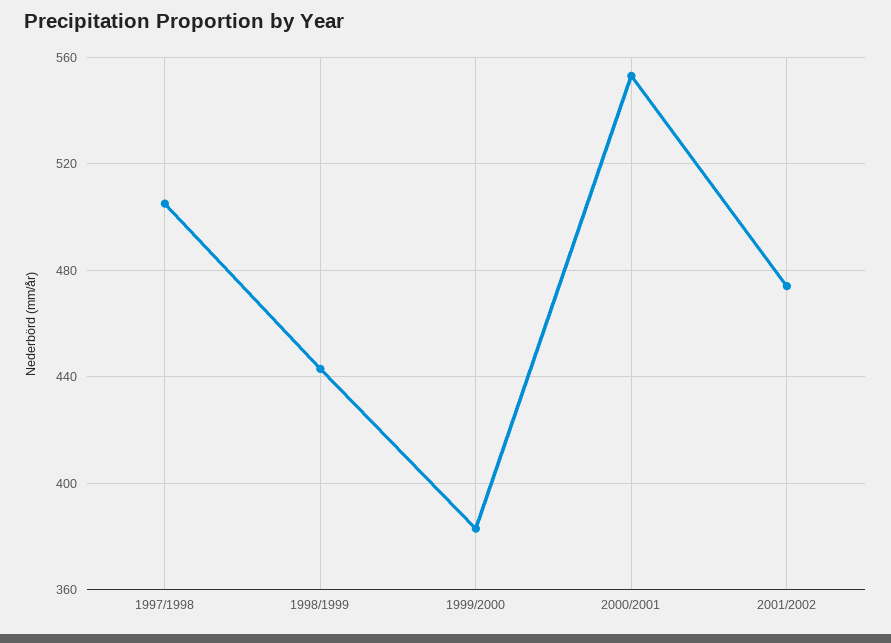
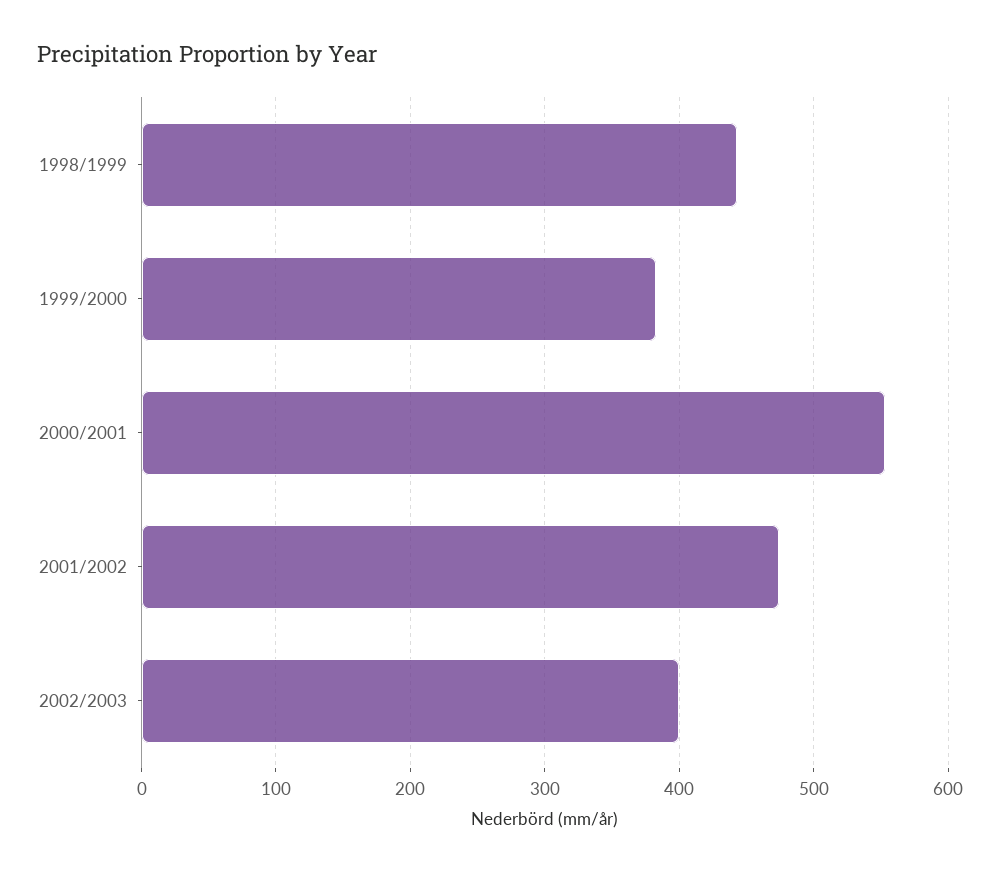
1997/1998: 505 -> none
2002/2003: none -> 400

